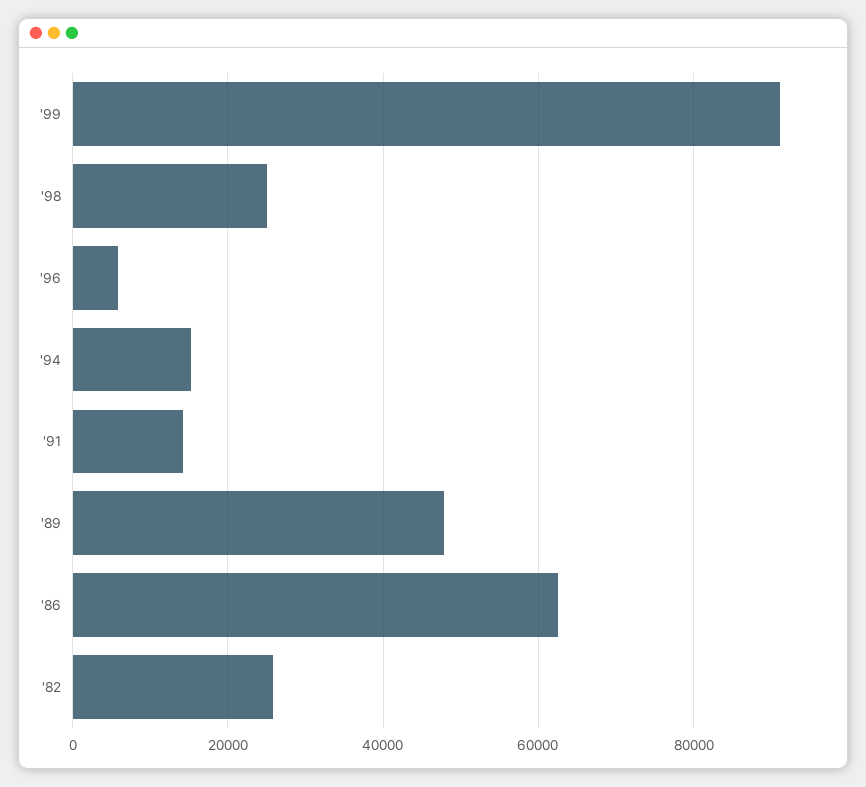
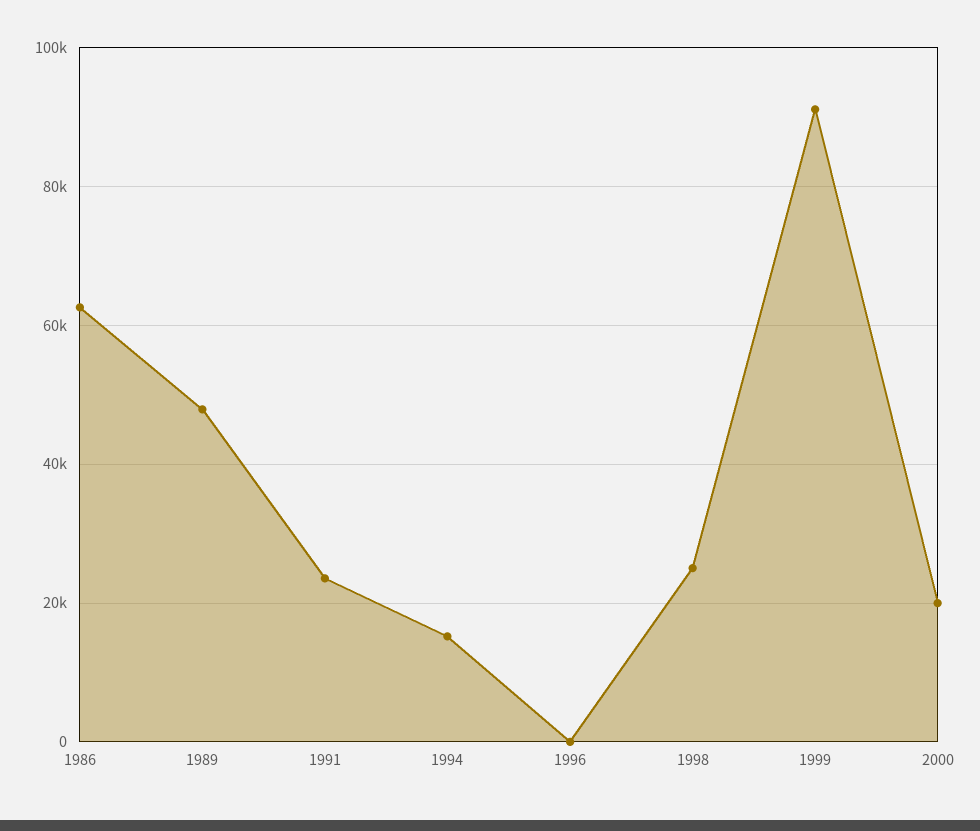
'96: 6000 -> 0
'91: 14000 -> 24000
'82: 26000 -> none
2000: none -> 20000

